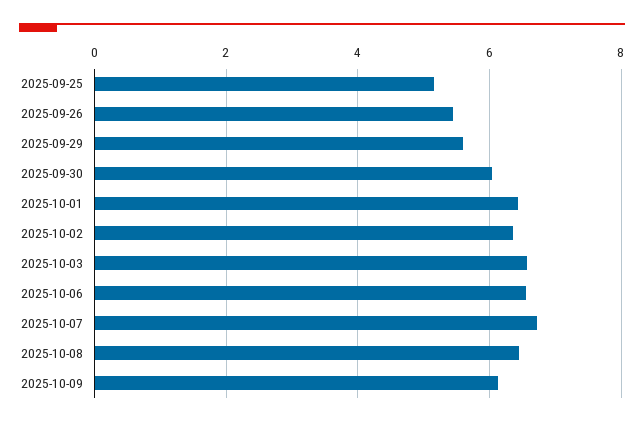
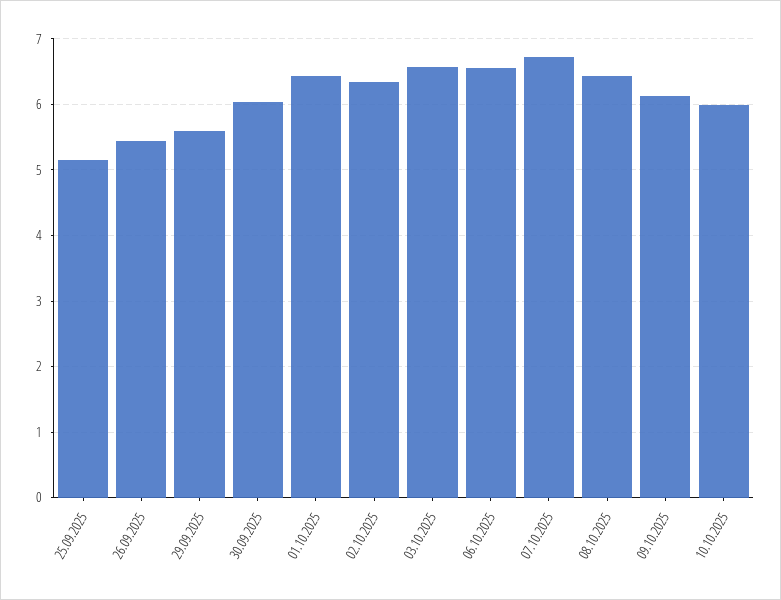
10.10.2025: none -> 6

